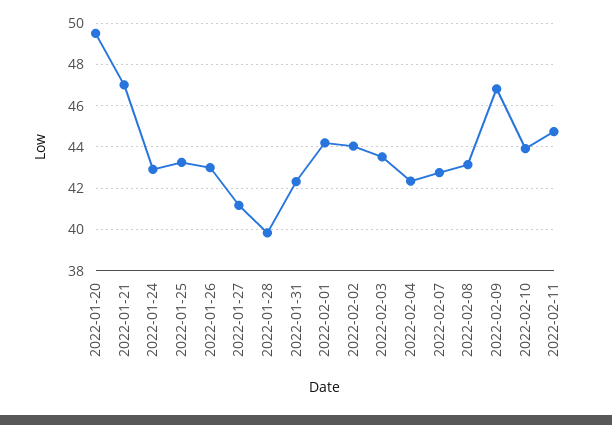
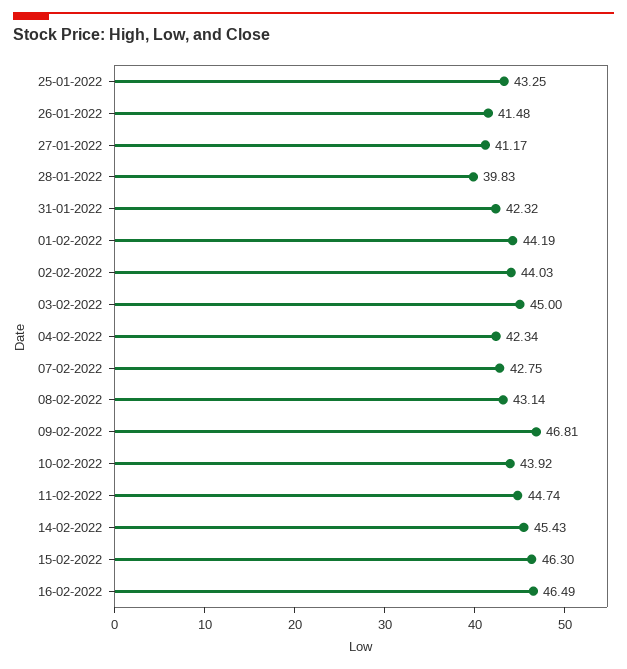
2022-01-20: 49.5 -> none
2022-01-21: 47 -> none
2022-01-24: 43 -> none
2022-01-26: 43 -> 41.48
2022-02-03: 43.5 -> 45
14-02-2022: none -> 45.43
15-02-2022: none -> 46.3
16-02-2022: none -> 46.49

